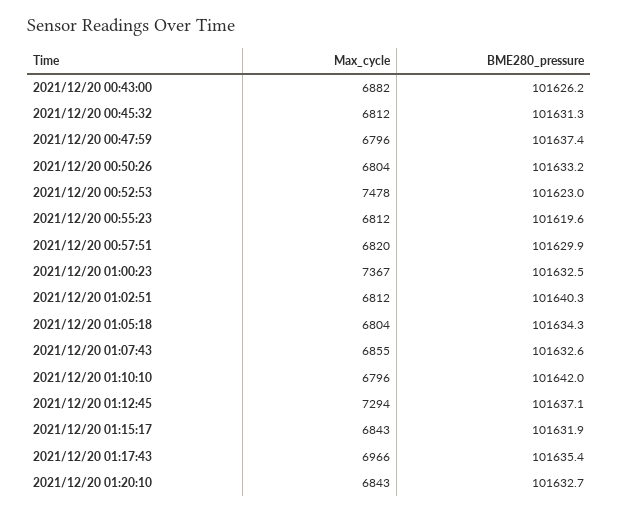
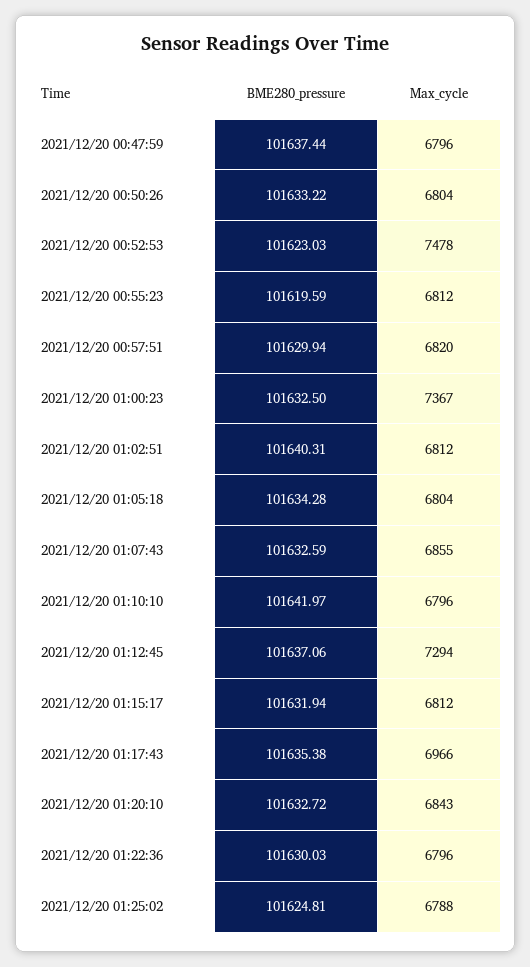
Max_cycle, 2021/12/20 00:43:00: 6882 -> none
BME280_pressure, 2021/12/20 00:43:00: 101626.2 -> none
Max_cycle, 2021/12/20 00:45:32: 6812 -> none
BME280_pressure, 2021/12/20 00:45:32: 101631.3 -> none
Max_cycle, 2021/12/20 01:15:17: 6843 -> 6812
BME280_pressure, 2021/12/20 01:22:36: none -> 101630.03
Max_cycle, 2021/12/20 01:22:36: none -> 6796
BME280_pressure, 2021/12/20 01:25:02: none -> 101624.81
Max_cycle, 2021/12/20 01:25:02: none -> 6788

